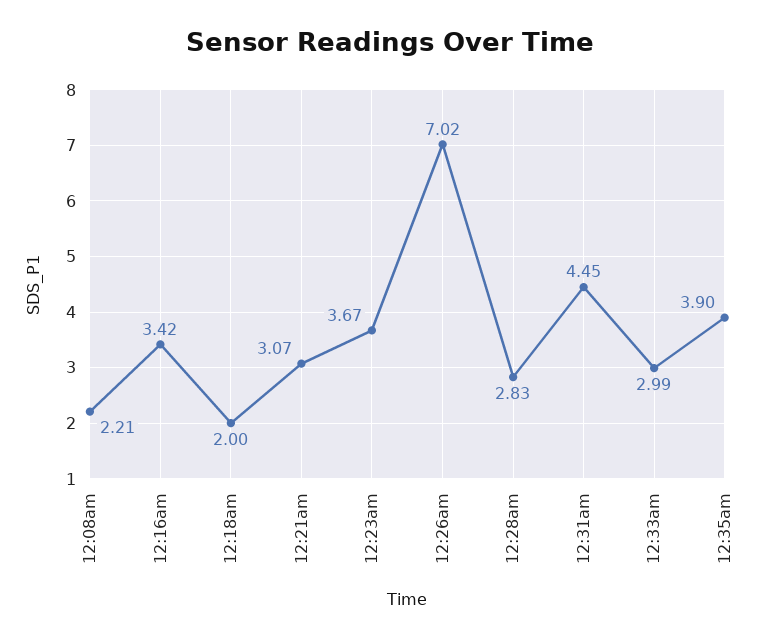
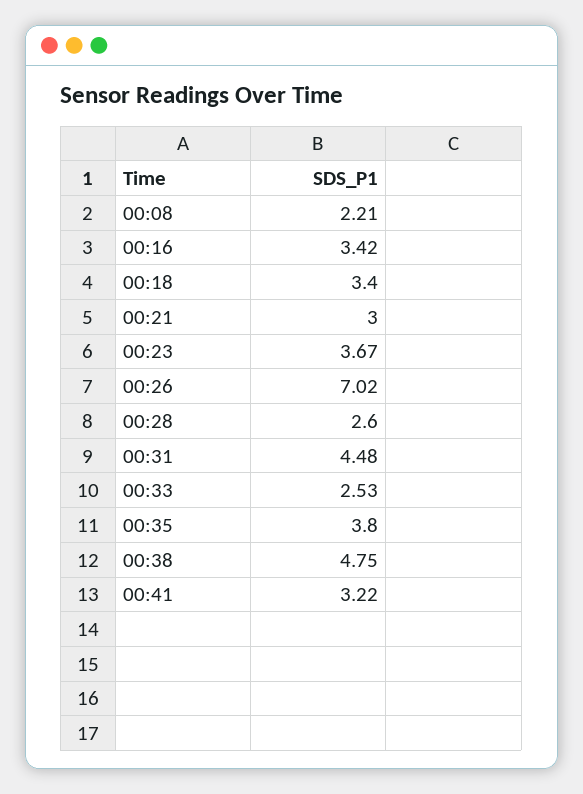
12:18am: 2 -> 3.4
12:21am: 3.07 -> 3
12:28am: 2.83 -> 2.6
12:31am: 4.45 -> 4.48
12:33am: 2.99 -> 2.53
12:35am: 3.9 -> 3.8
00:38: none -> 4.75
00:41: none -> 3.22

